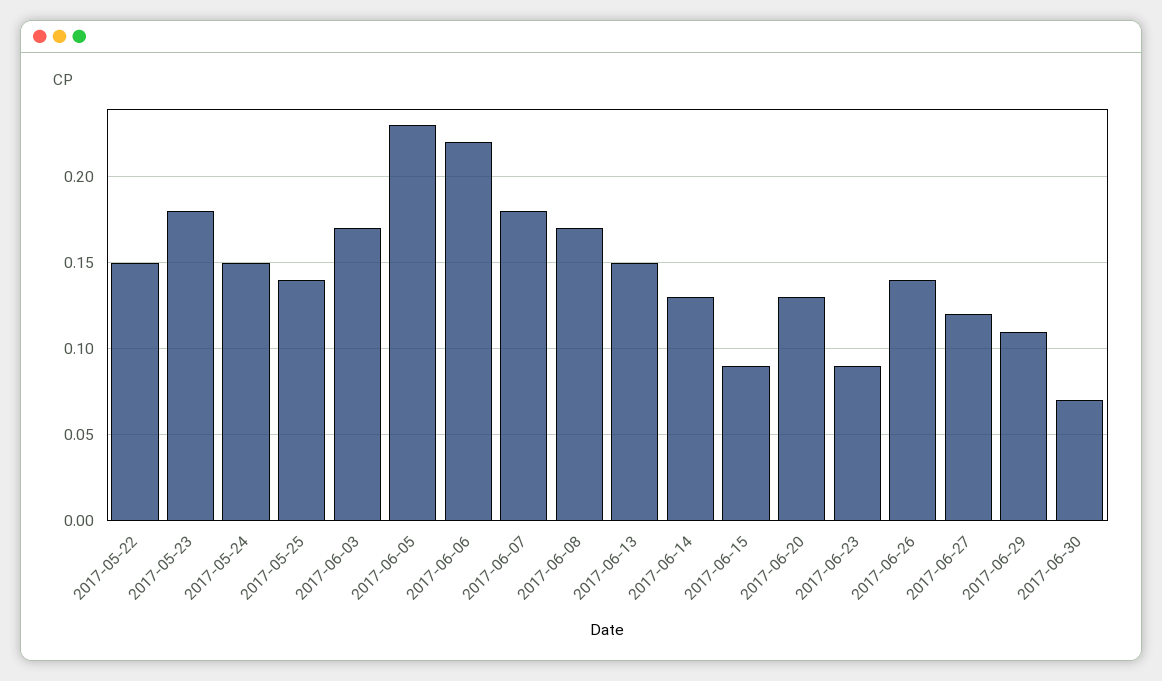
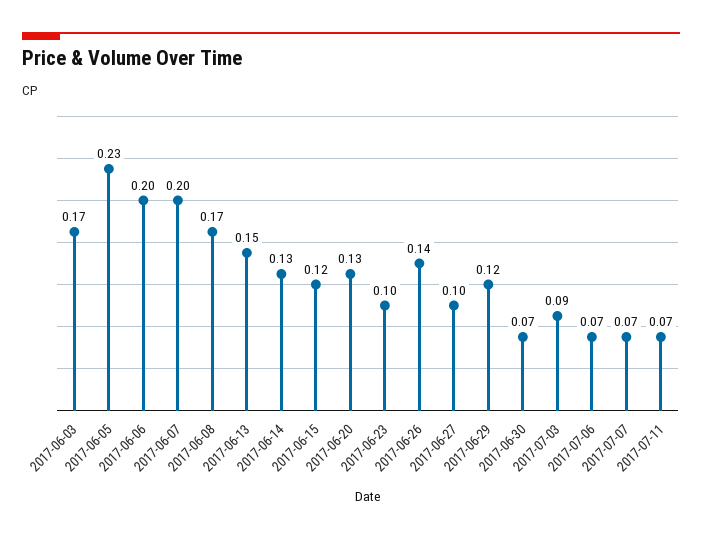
2017-05-22: 0.15 -> none
2017-05-23: 0.18 -> none
2017-05-24: 0.15 -> none
2017-05-25: 0.14 -> none
2017-06-06: 0.22 -> 0.2
2017-06-07: 0.18 -> 0.2
2017-06-15: 0.09 -> 0.12
2017-06-23: 0.09 -> 0.1
2017-06-27: 0.12 -> 0.1
2017-06-29: 0.11 -> 0.12
2017-07-03: none -> 0.09
2017-07-06: none -> 0.07
2017-07-07: none -> 0.07
2017-07-11: none -> 0.07

